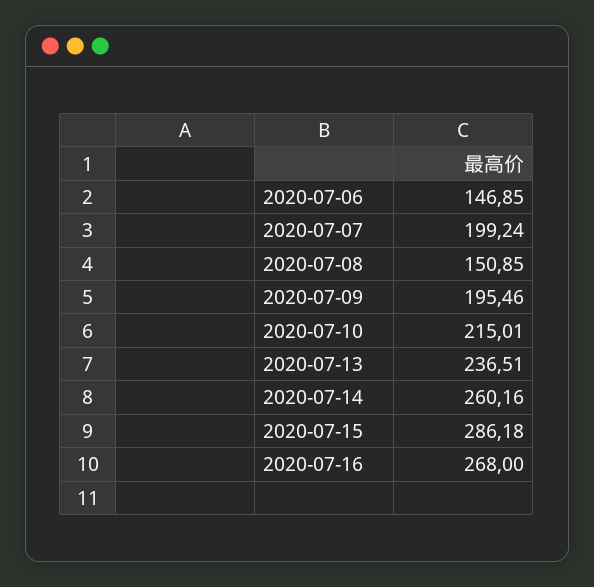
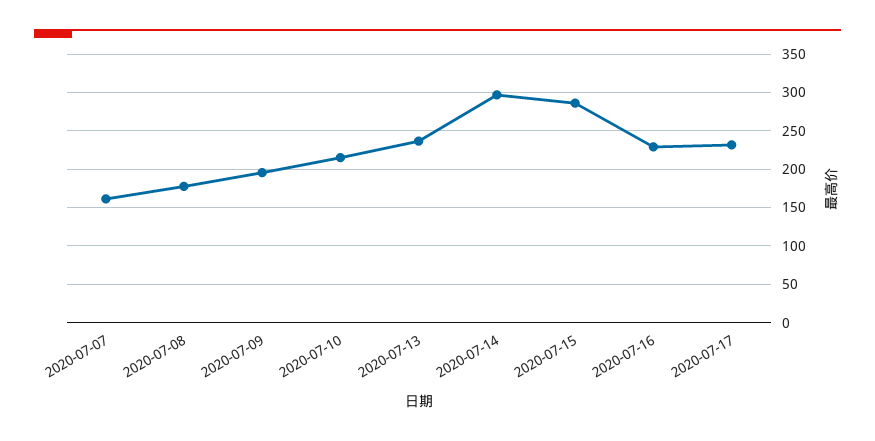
2020-07-06: 146.85 -> none
2020-07-07: 199.24 -> 160
2020-07-08: 150.85 -> 180
2020-07-14: 260.16 -> 300
2020-07-16: 268 -> 230
2020-07-17: none -> 230

